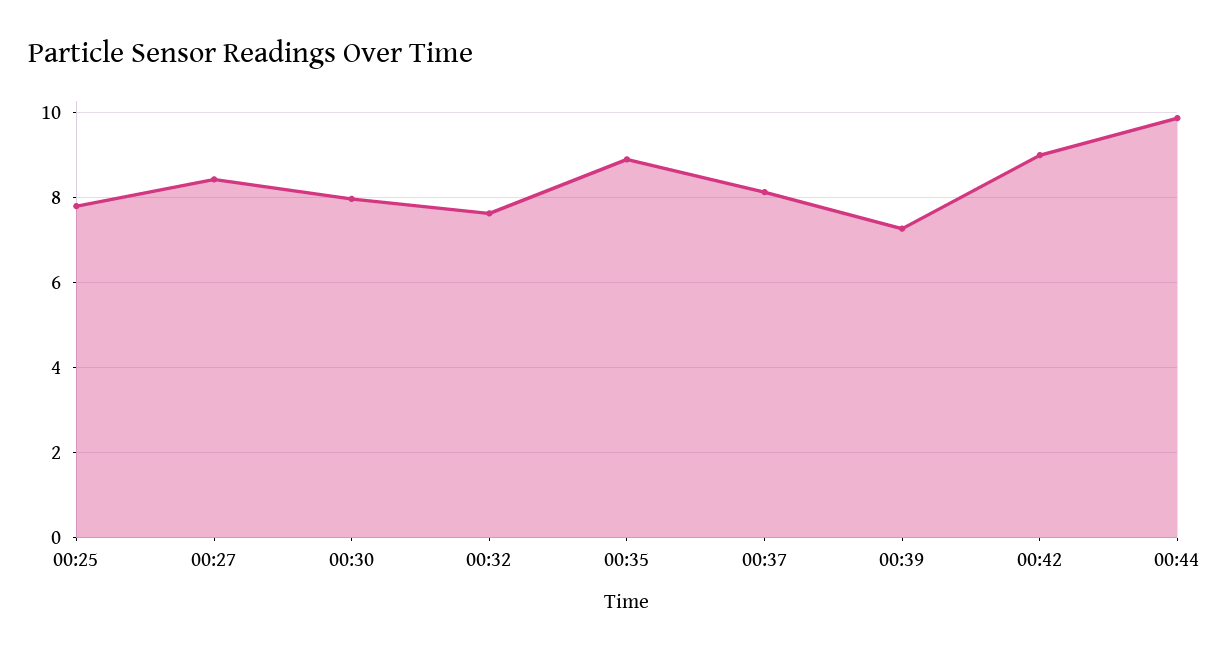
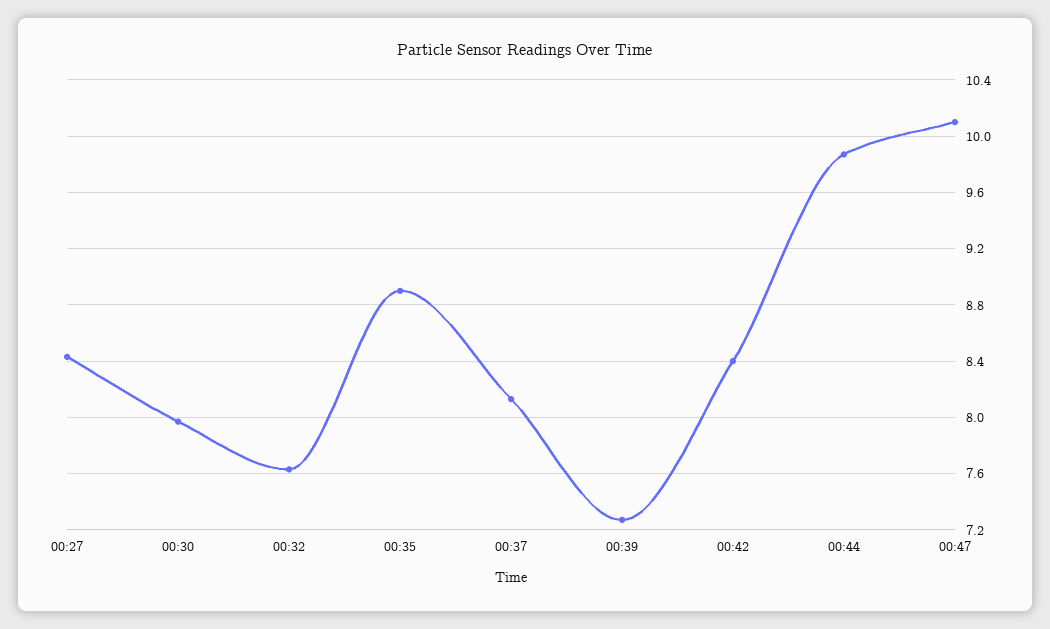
00:25: 7.8 -> none
00:42: 9 -> 8.4
00:47: none -> 10.1

